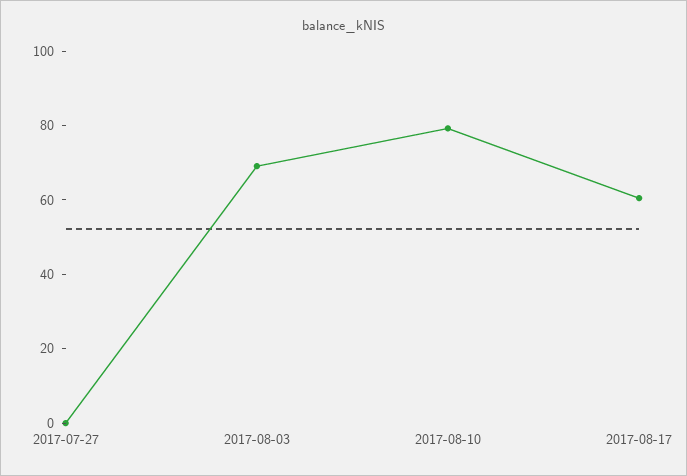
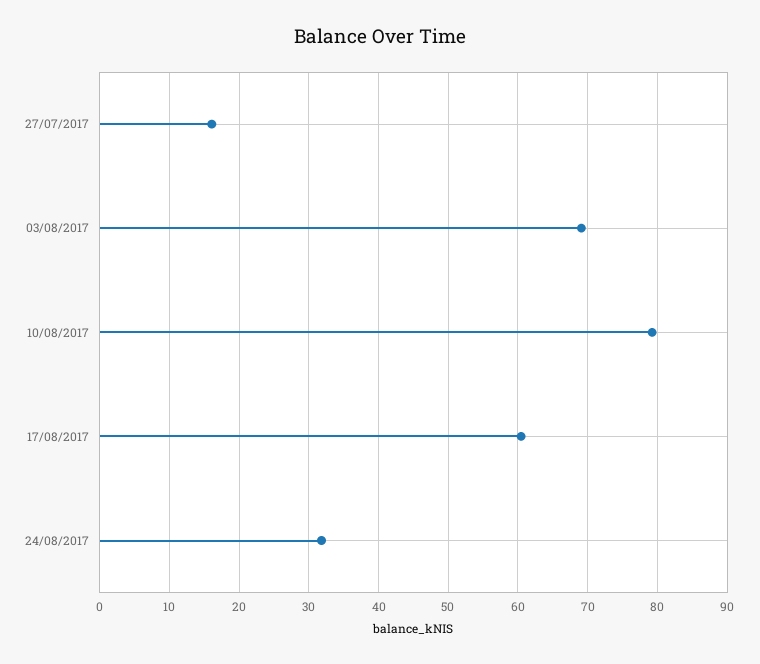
2017-07-27: 0 -> 16
24/08/2017: none -> 32

